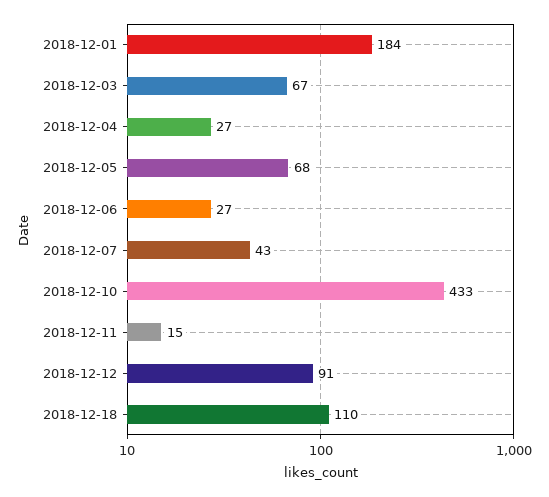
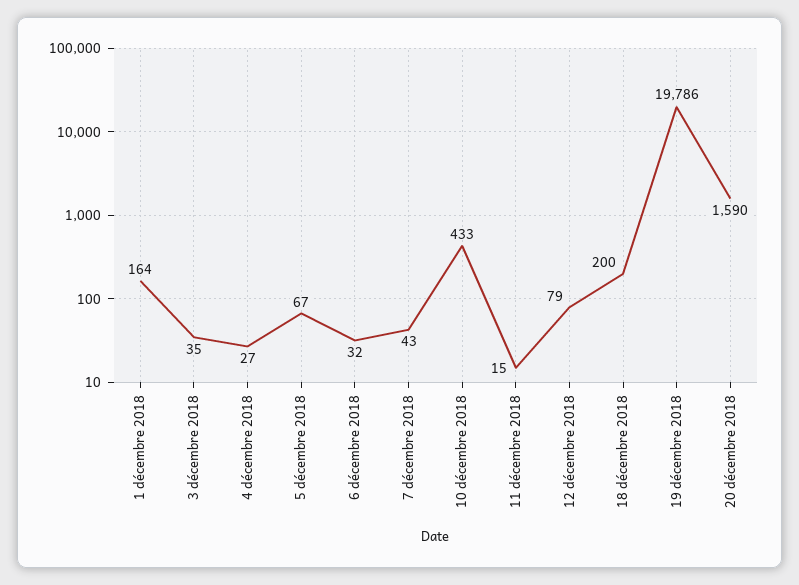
2018-12-01: 184 -> 164
2018-12-03: 67 -> 35
2018-12-05: 68 -> 67
2018-12-06: 27 -> 32
2018-12-12: 91 -> 79
2018-12-18: 110 -> 200
19 décembre 2018: none -> 19786
20 décembre 2018: none -> 1590

